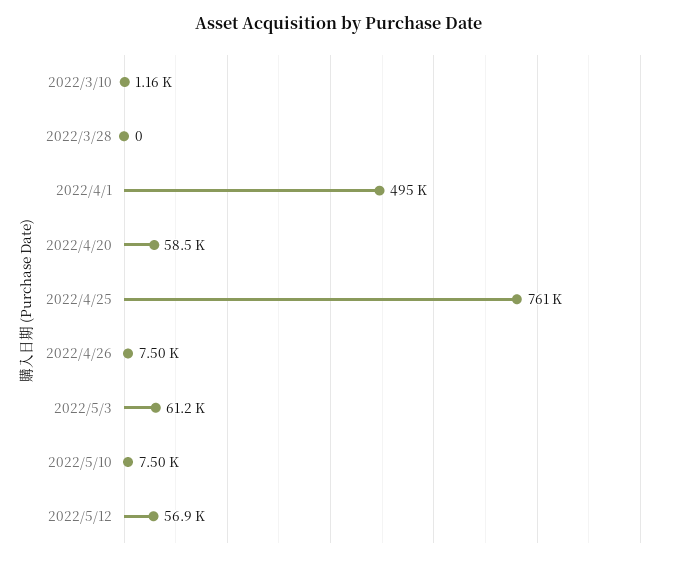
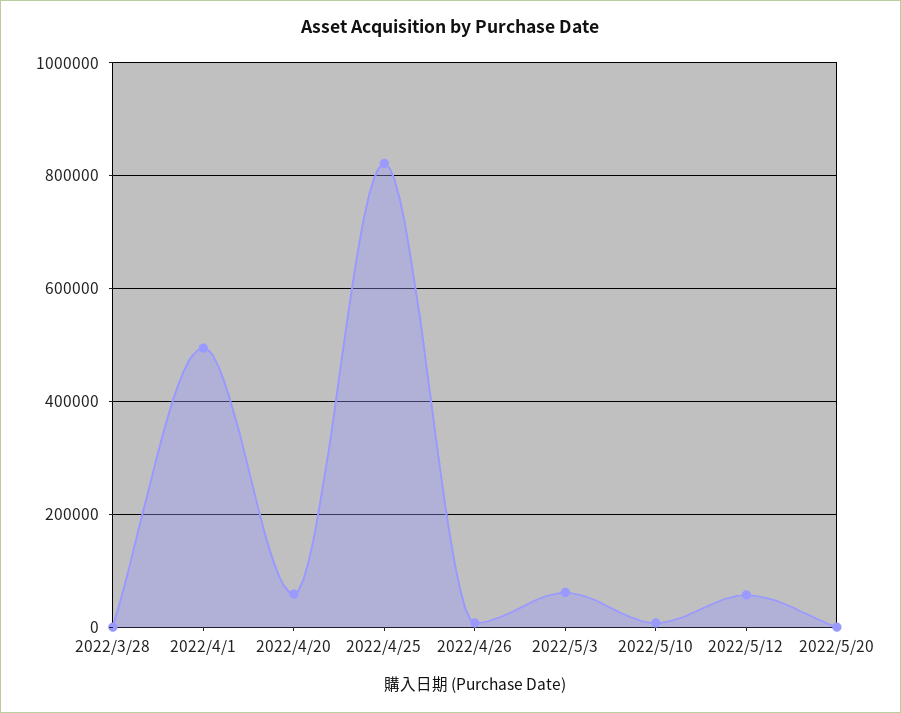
2022/3/10: 1160 -> none
2022/4/25: 761000 -> 820000
2022/5/20: none -> 0

